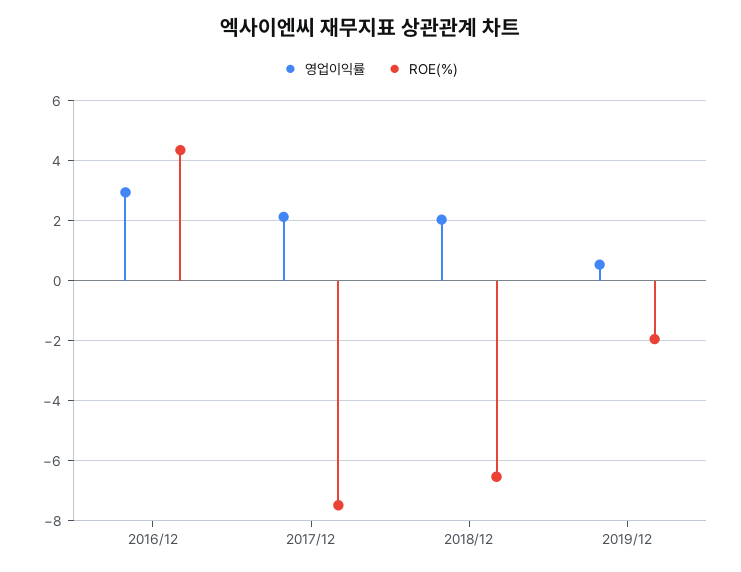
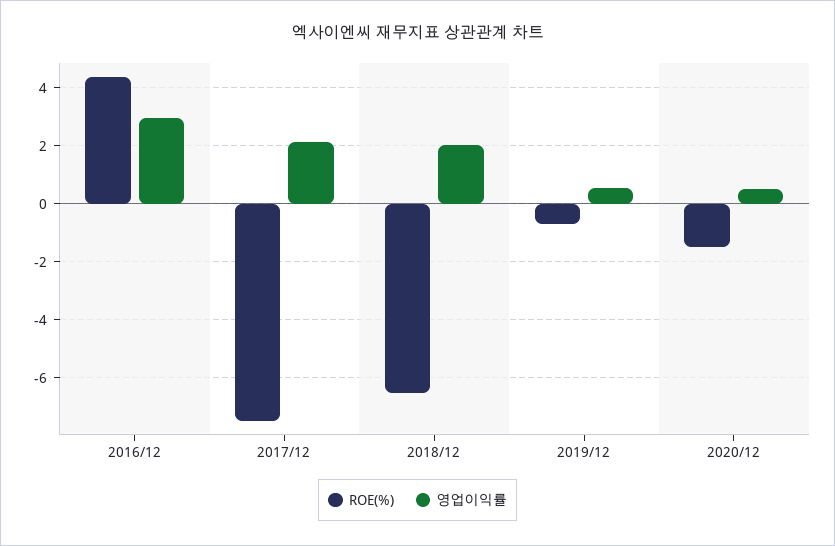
ROE(%), 2019/12: -2 -> -0.75
ROE(%), 2020/12: none -> -1.5
영업이익률, 2020/12: none -> 0.5

